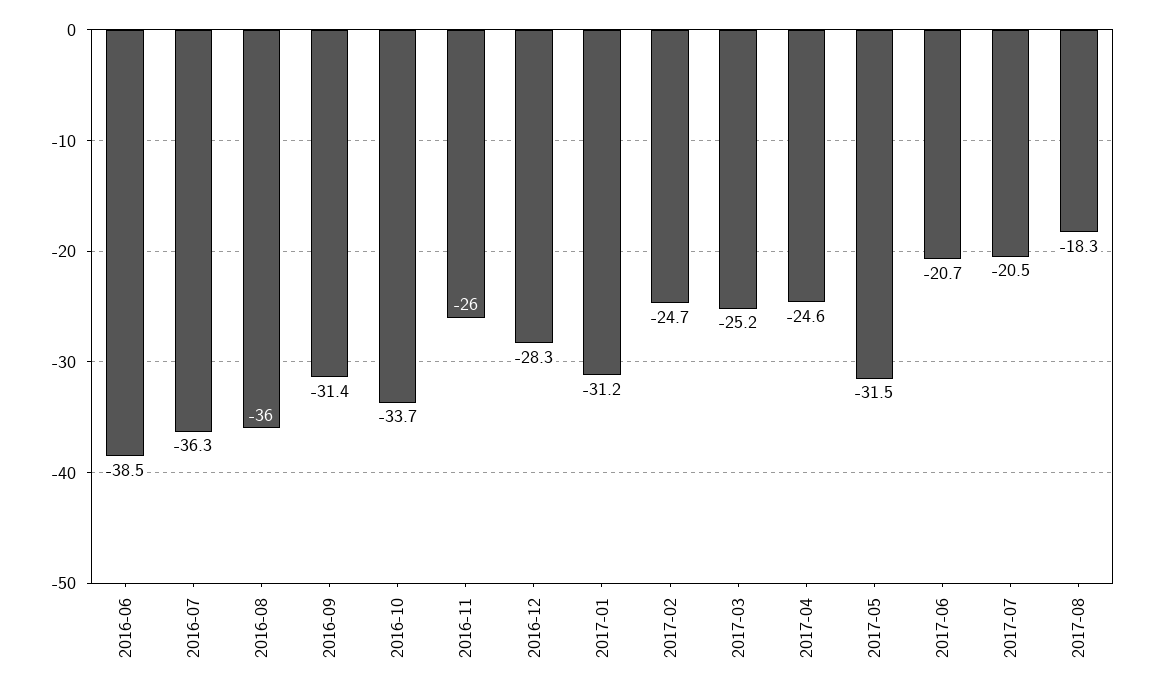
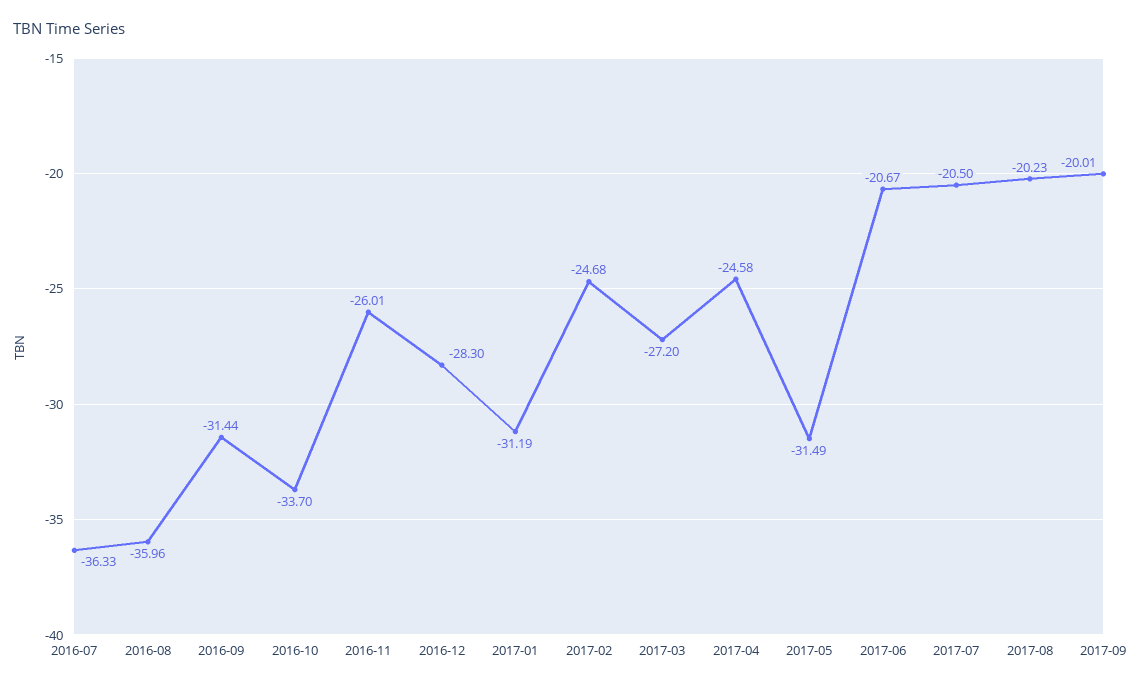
2016-06: -38.5 -> none
2017-03: -25.2 -> -27.2
2017-08: -18.3 -> -20.23
2017-09: none -> -20.01

